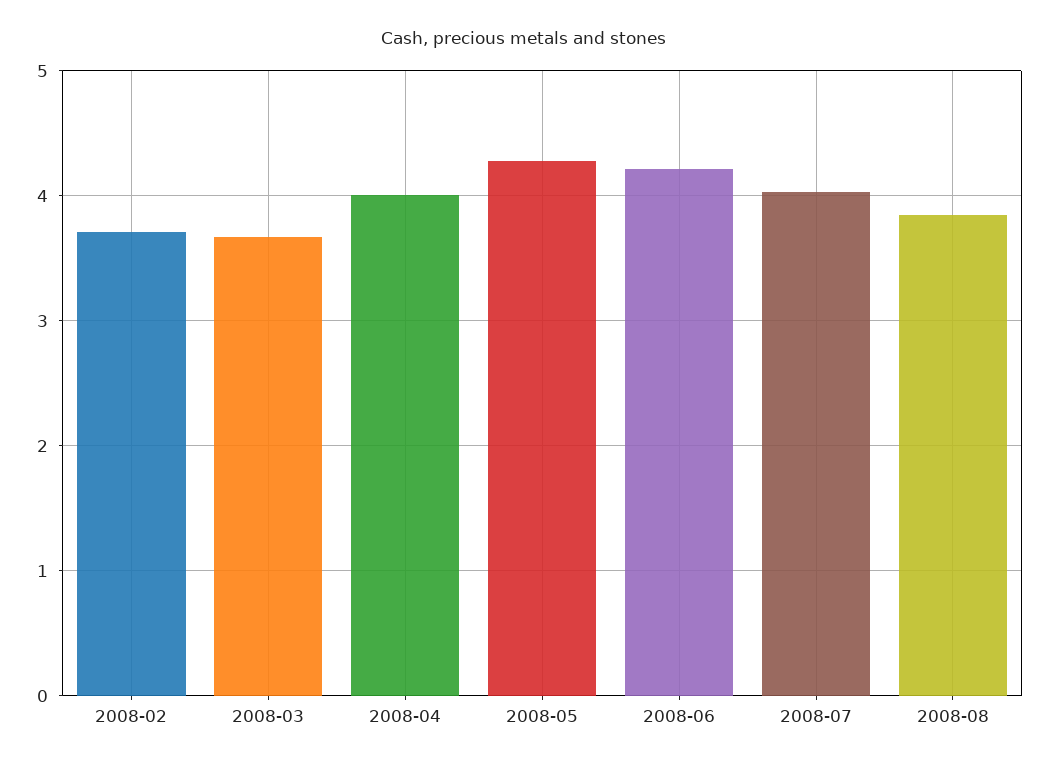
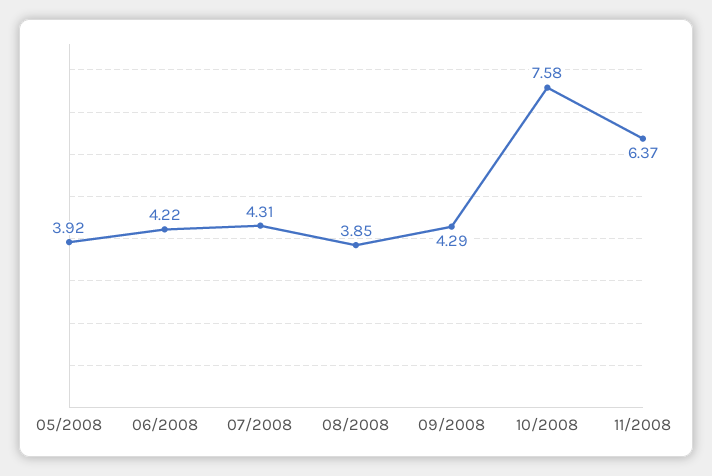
2008-02: 3.7 -> none
2008-03: 3.7 -> none
2008-04: 4 -> none
2008-05: 4.3 -> 3.92
2008-07: 4 -> 4.31
09/2008: none -> 4.29
10/2008: none -> 7.58
11/2008: none -> 6.37

